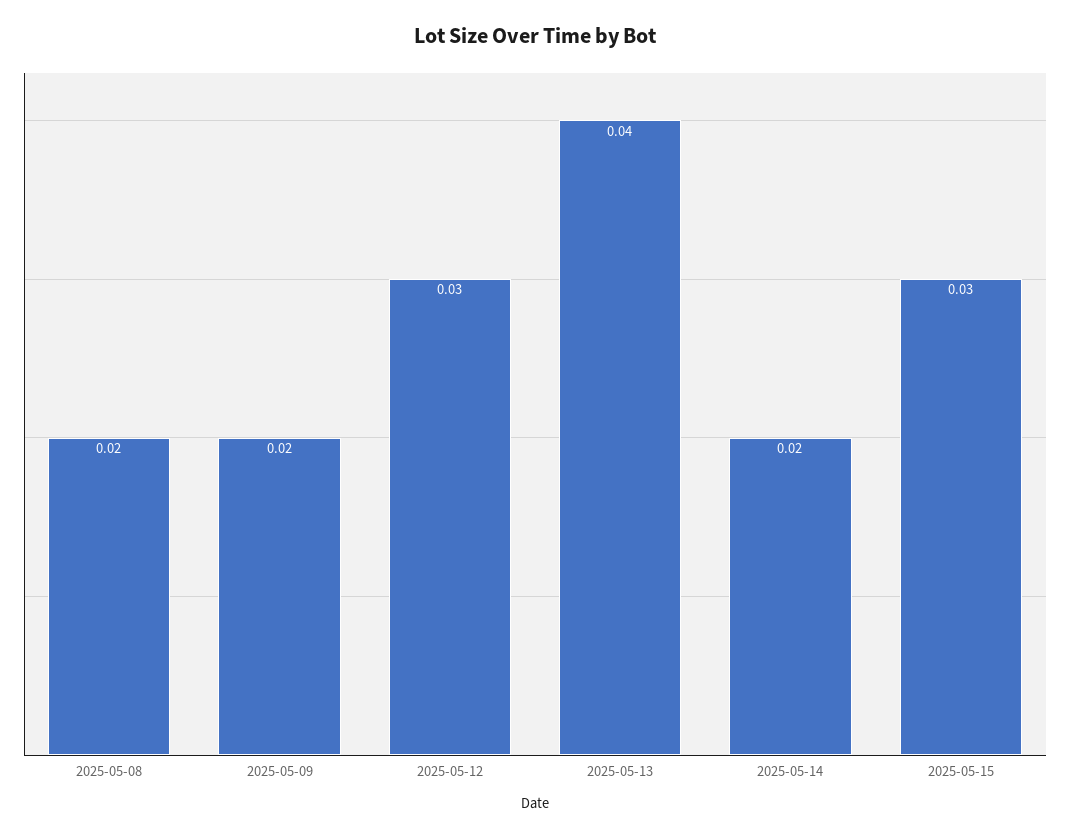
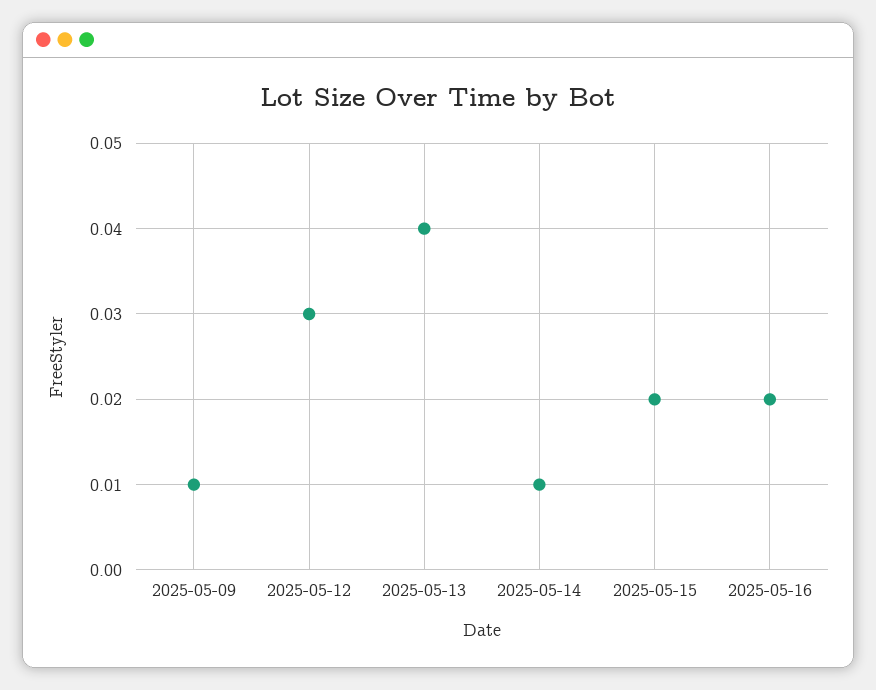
2025-05-08: 0.02 -> none
2025-05-09: 0.02 -> 0.01
2025-05-14: 0.02 -> 0.01
2025-05-15: 0.03 -> 0.02
2025-05-16: none -> 0.02

